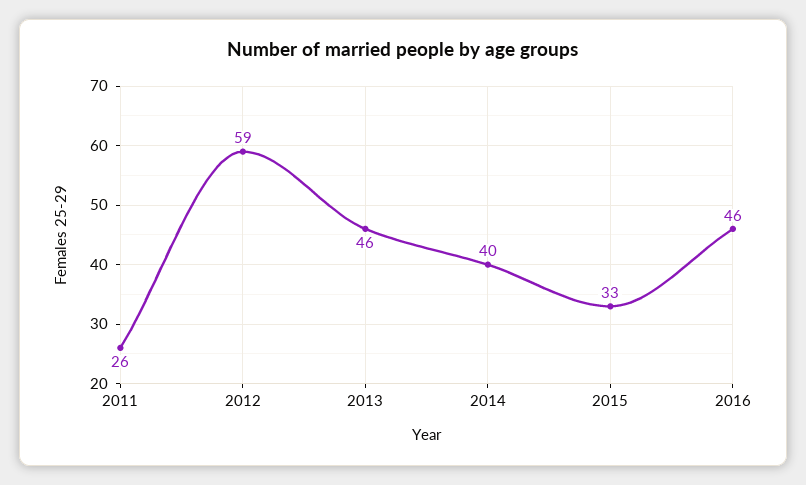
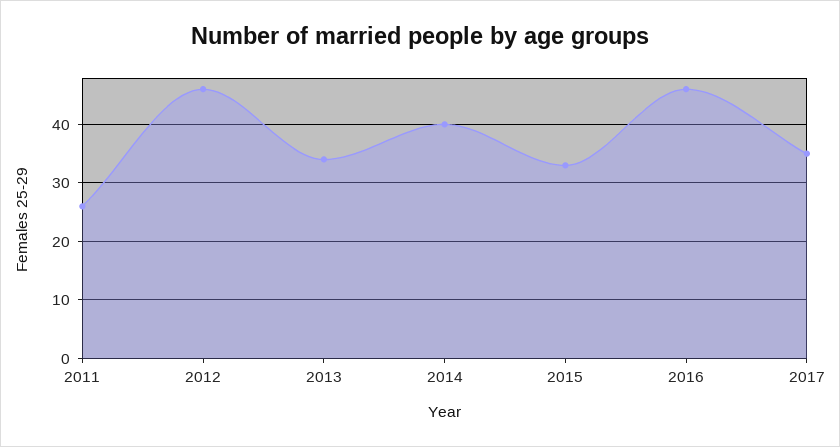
2012: 59 -> 45
2013: 46 -> 35
2017: none -> 35

